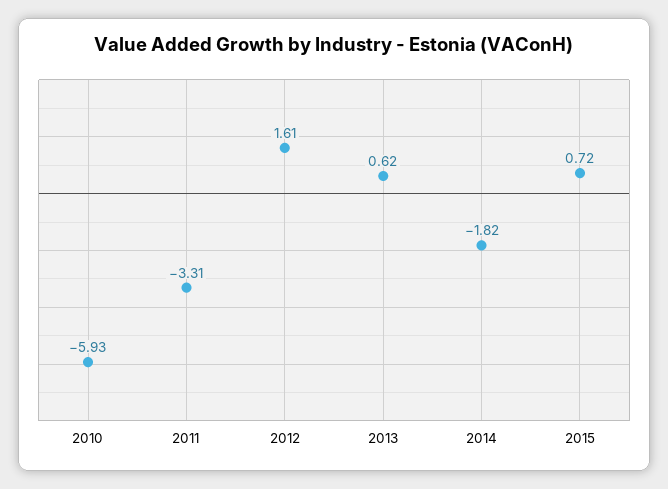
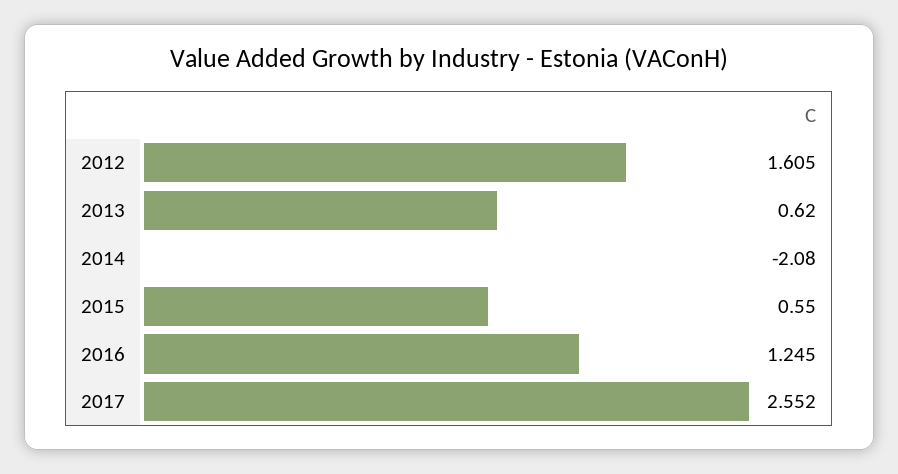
2010: -5.93 -> none
2011: -3.31 -> none
2014: -1.82 -> -2.08
2015: 0.72 -> 0.55
2016: none -> 1.245
2017: none -> 2.552

